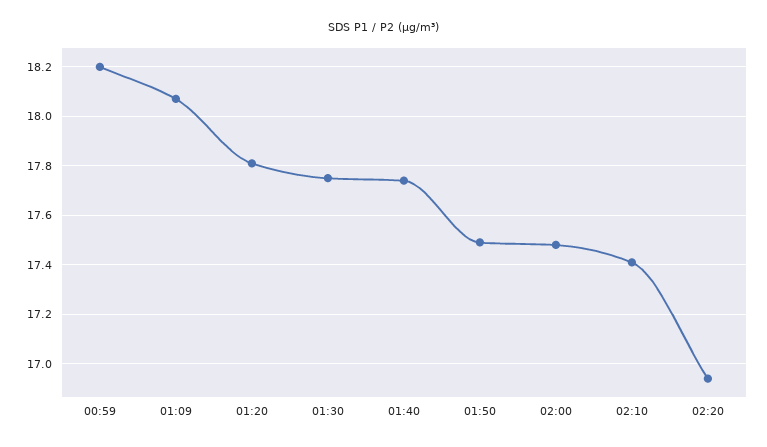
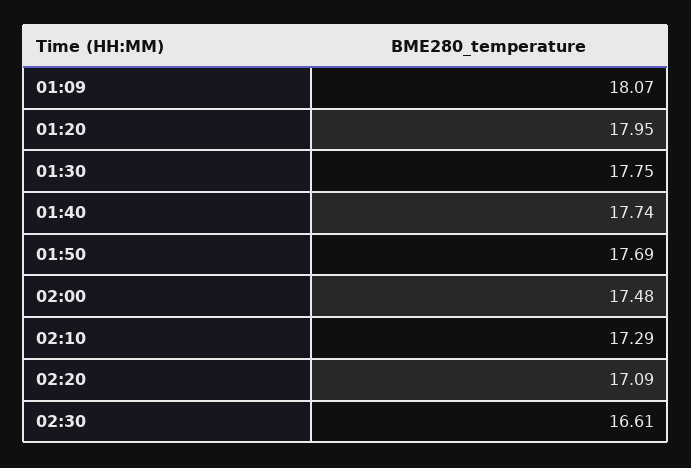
00:59: 18.2 -> none
01:20: 17.8 -> 17.95
01:50: 17.5 -> 17.69
02:10: 17.4 -> 17.29
02:20: 16.95 -> 17.09
02:30: none -> 16.61

